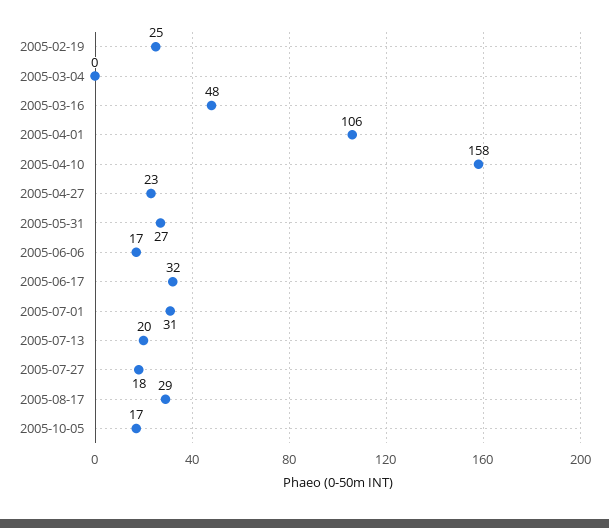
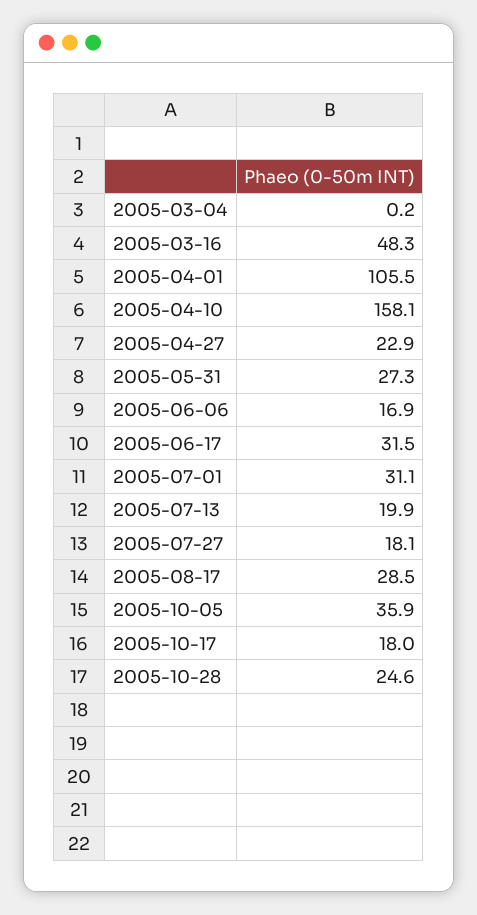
2005-02-19: 25 -> none
2005-10-05: 17 -> 35.9
2005-10-17: none -> 18
2005-10-28: none -> 24.6

